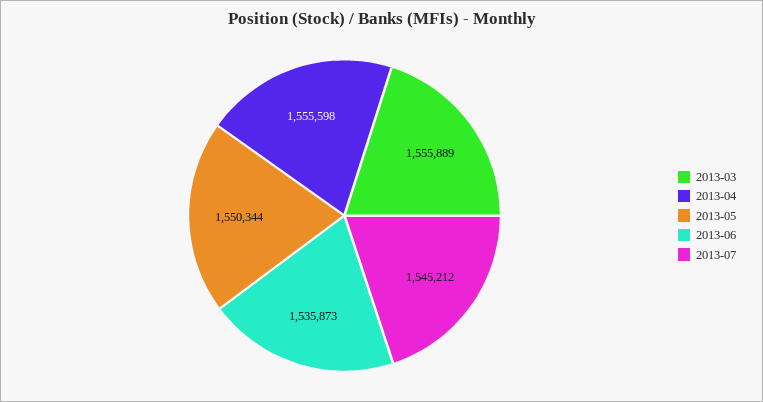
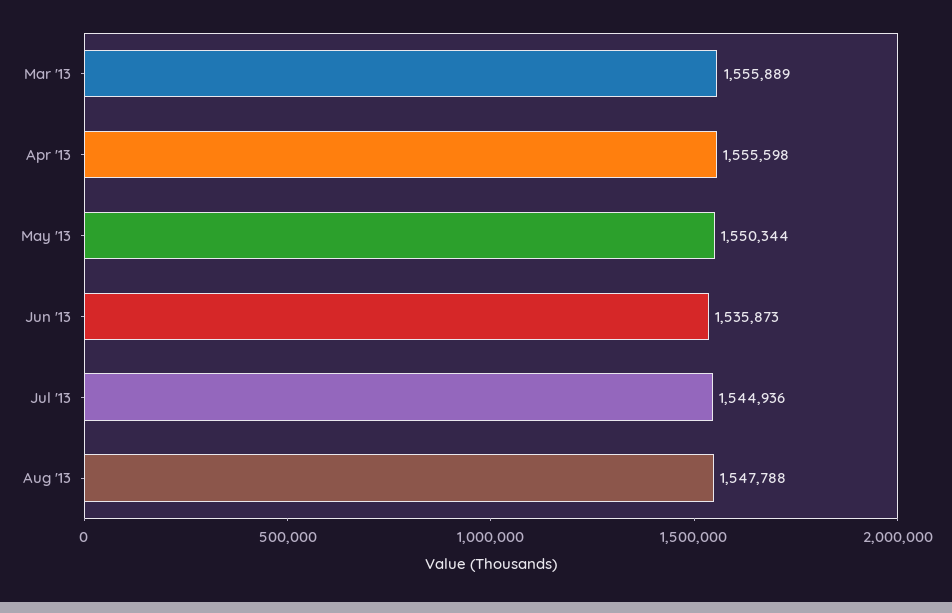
2013-07: 1545212 -> 1544936
Aug '13: none -> 1547788

